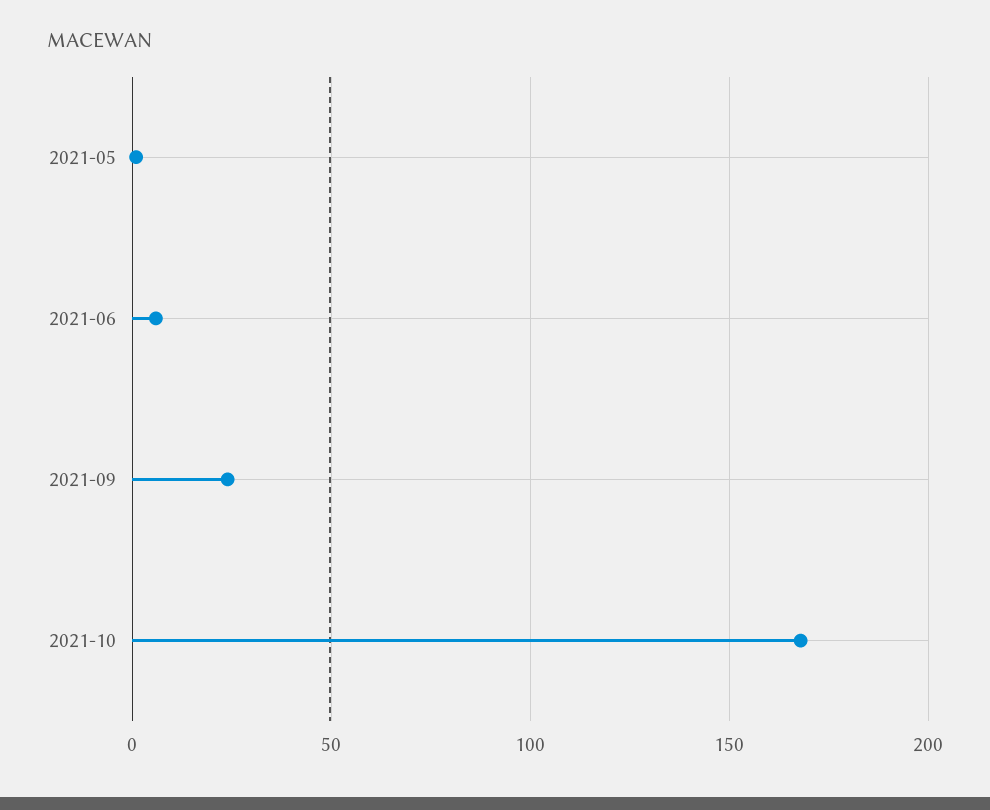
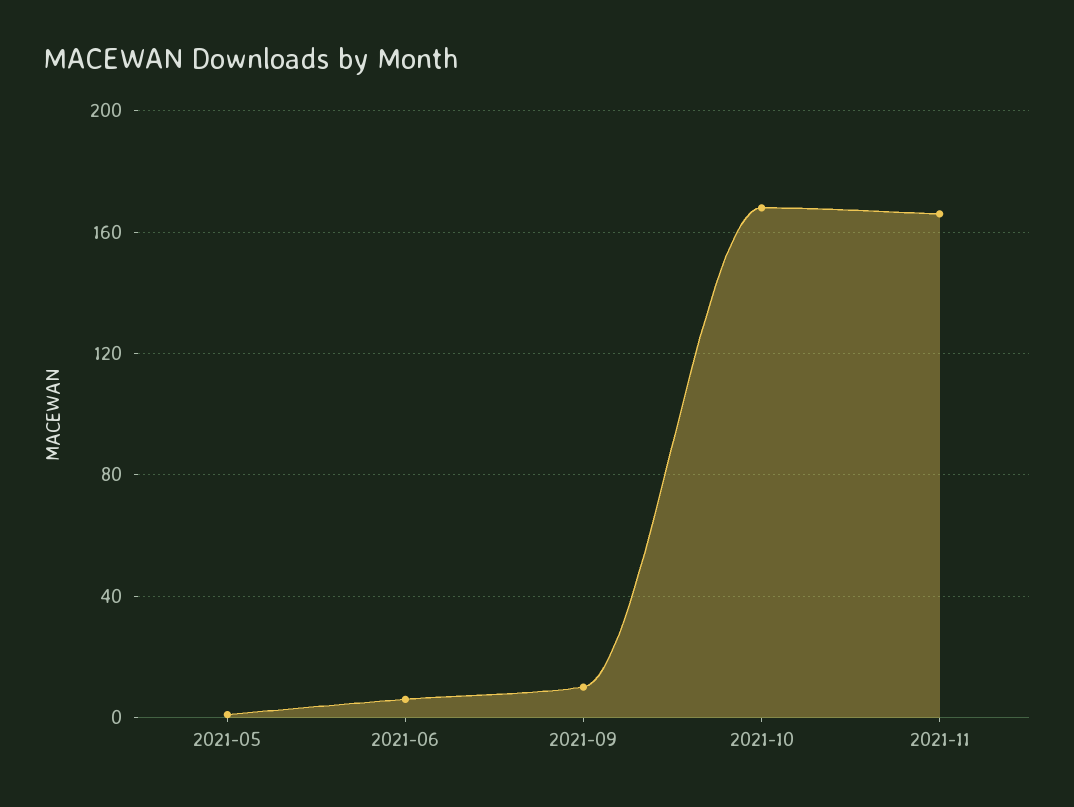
2021-09: 25 -> 10
2021-11: none -> 165

